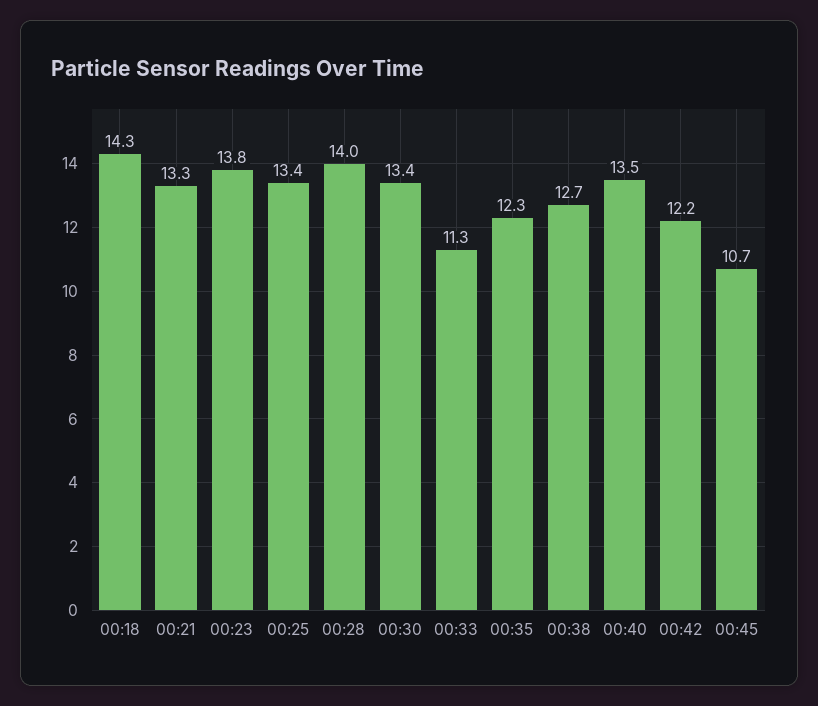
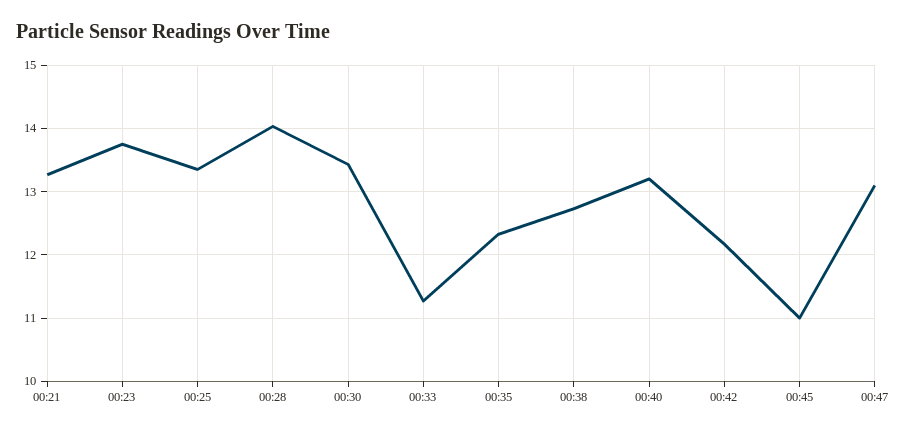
00:18: 14.3 -> none
00:40: 13.5 -> 13.2
00:45: 10.7 -> 11
00:47: none -> 13.1

